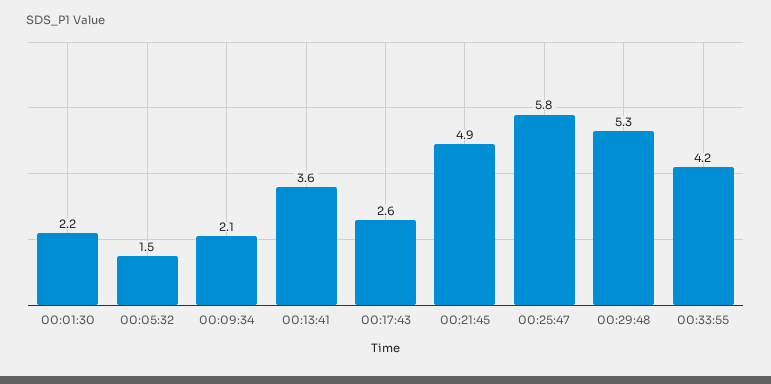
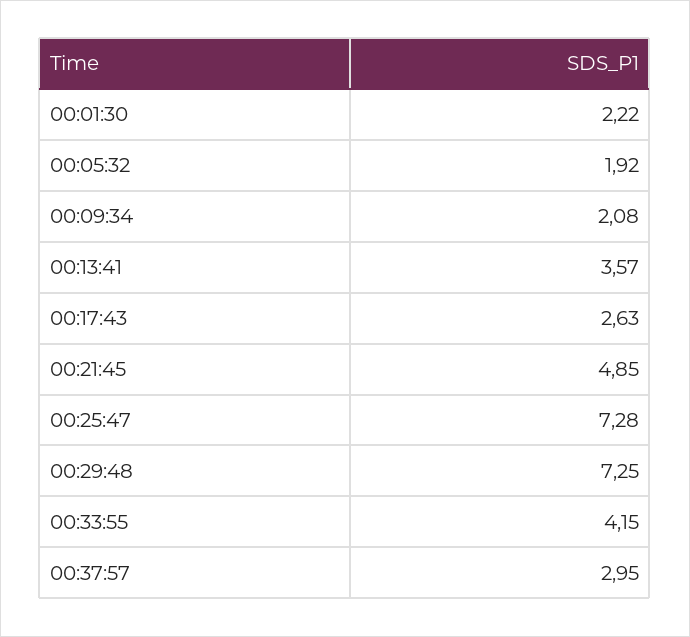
00:05:32: 1.5 -> 1.92
00:25:47: 5.8 -> 7.28
00:29:48: 5.3 -> 7.25
00:37:57: none -> 2.95

